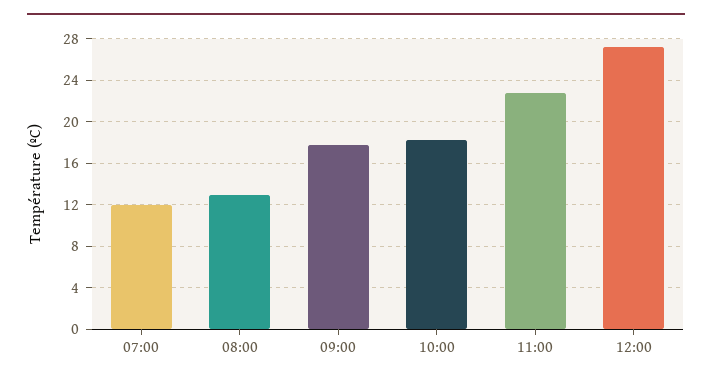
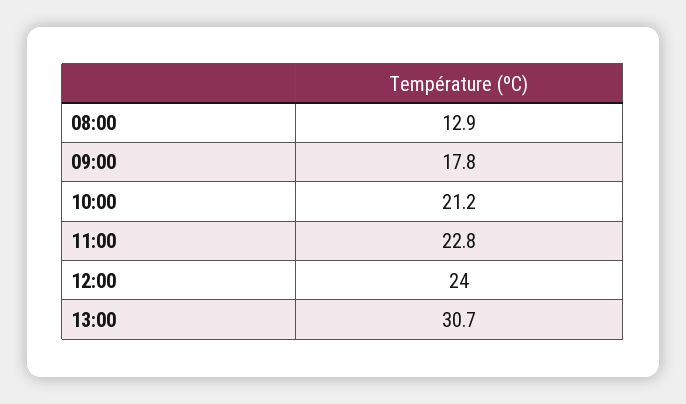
07:00: 12 -> none
10:00: 18 -> 21.2
12:00: 27 -> 24
13:00: none -> 30.7

